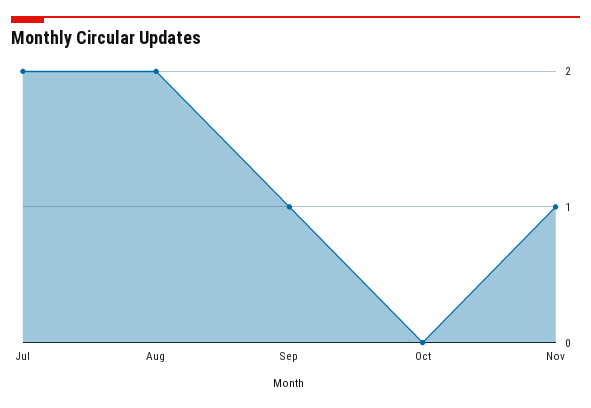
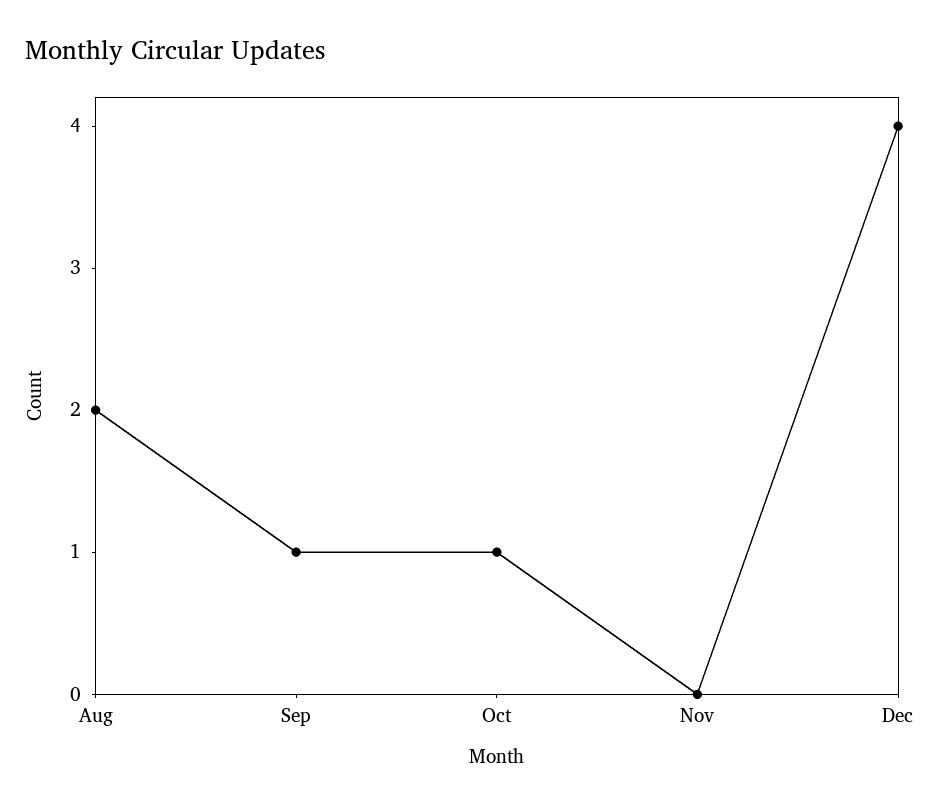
Jul: 2 -> none
Oct: 0 -> 1
Nov: 1 -> 0
Dec: none -> 4

